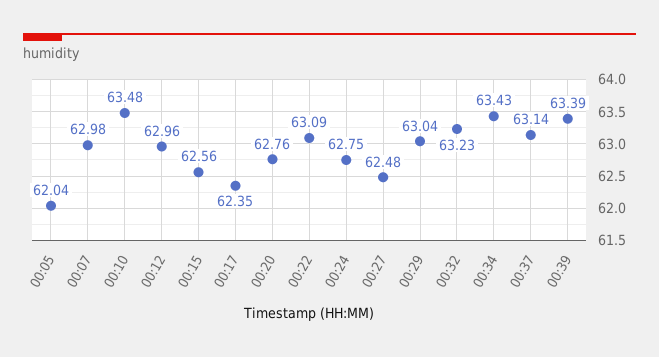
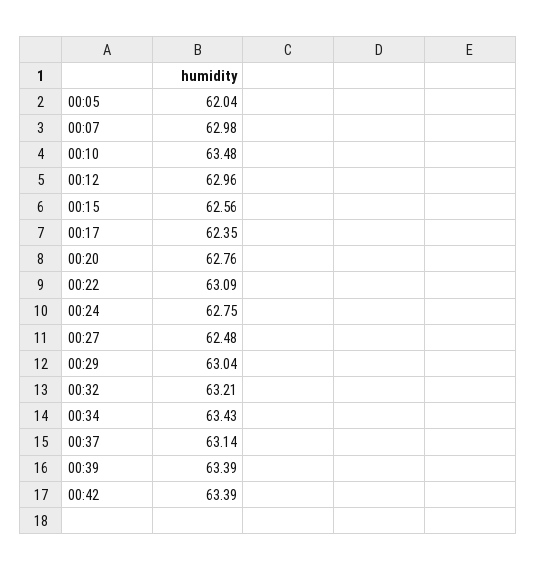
00:32: 63.23 -> 63.21
00:42: none -> 63.39

